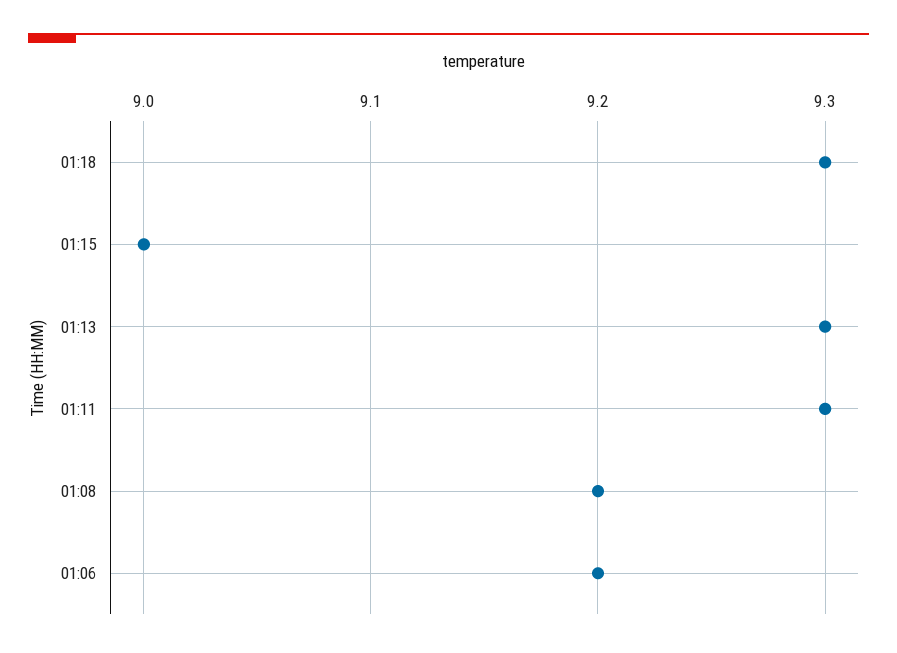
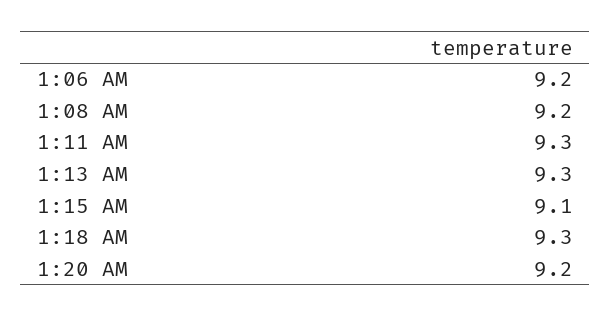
01:15: 9 -> 9.1
1:20 AM: none -> 9.2

